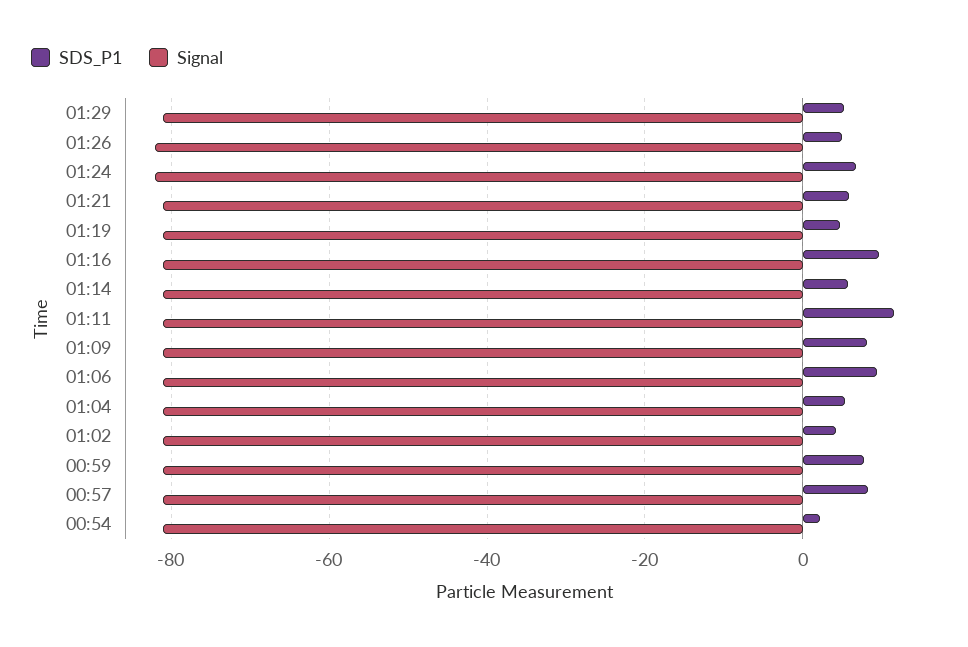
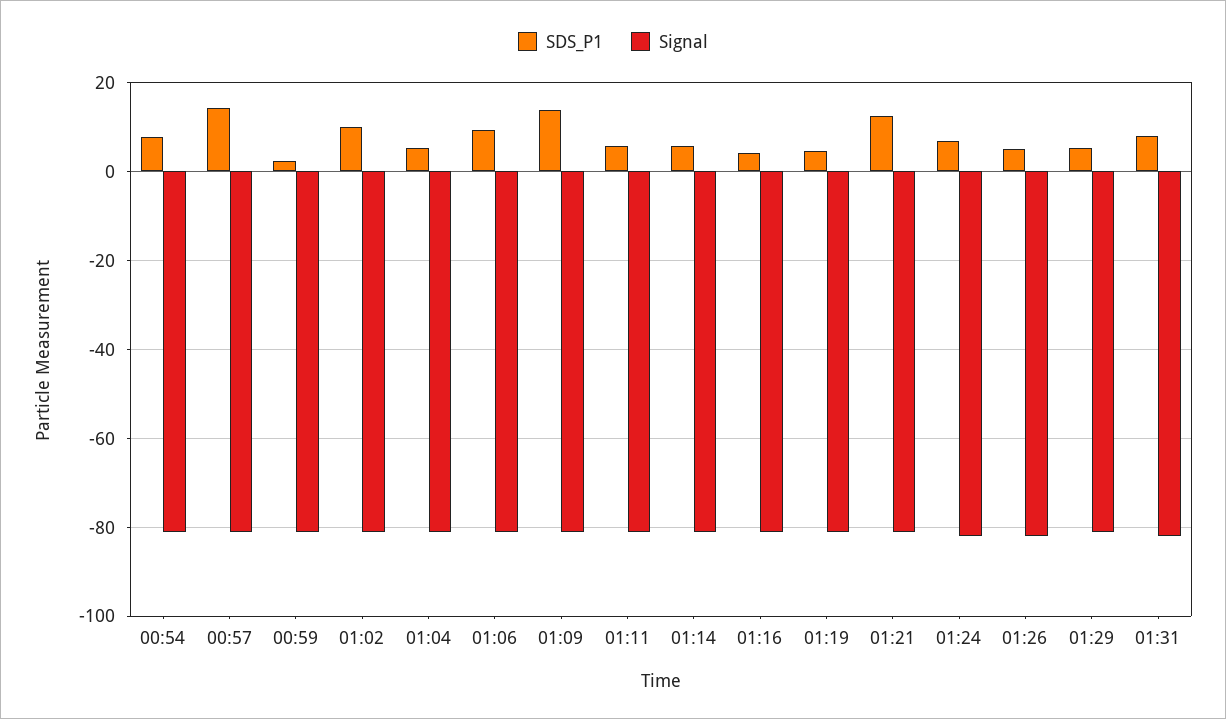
SDS_P1, 01:21: 6 -> 12
SDS_P1, 01:16: 10 -> 4
SDS_P1, 01:11: 12 -> 6
SDS_P1, 01:09: 8 -> 14
SDS_P1, 01:02: 4 -> 10
SDS_P1, 00:59: 8 -> 2
SDS_P1, 00:57: 8 -> 14
SDS_P1, 00:54: 2 -> 8
SDS_P1, 01:31: none -> 8
Signal, 01:31: none -> -82

